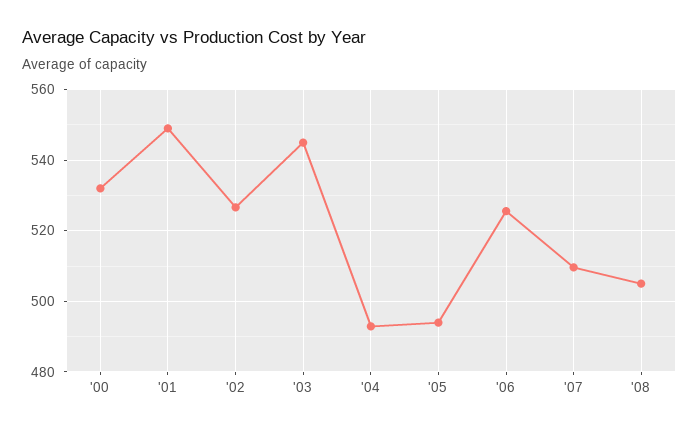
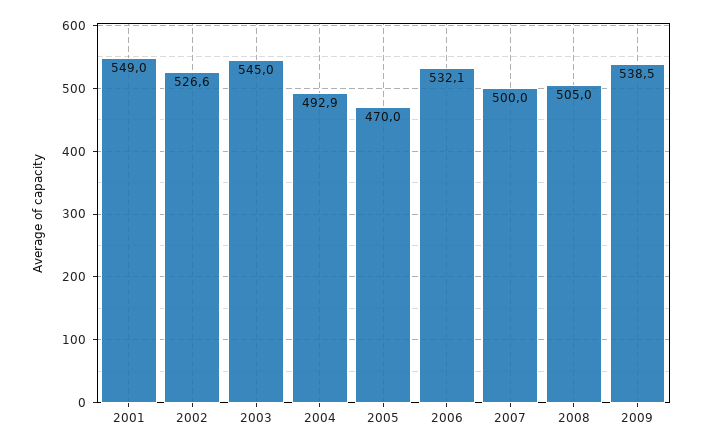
'00: 532 -> none
'05: 494 -> 470
'06: 526 -> 532.1
'07: 510 -> 500
2009: none -> 538.5

